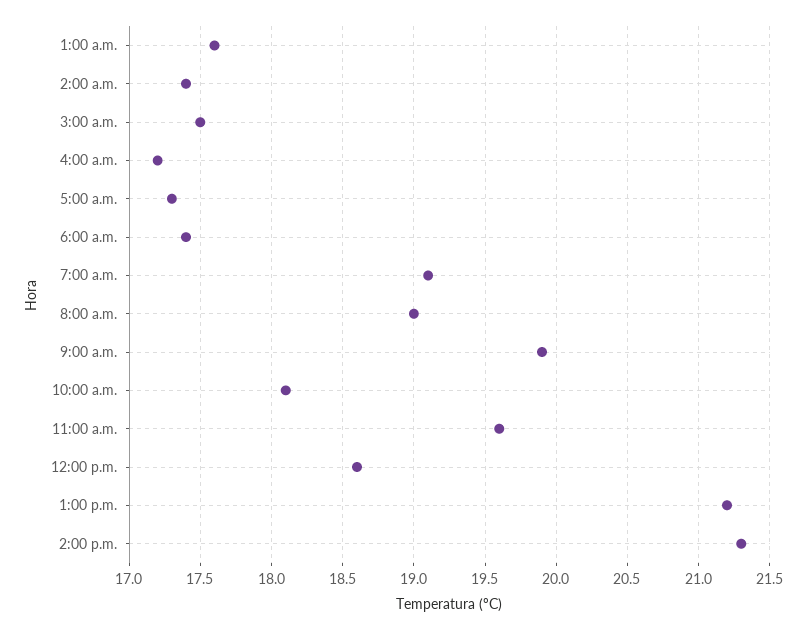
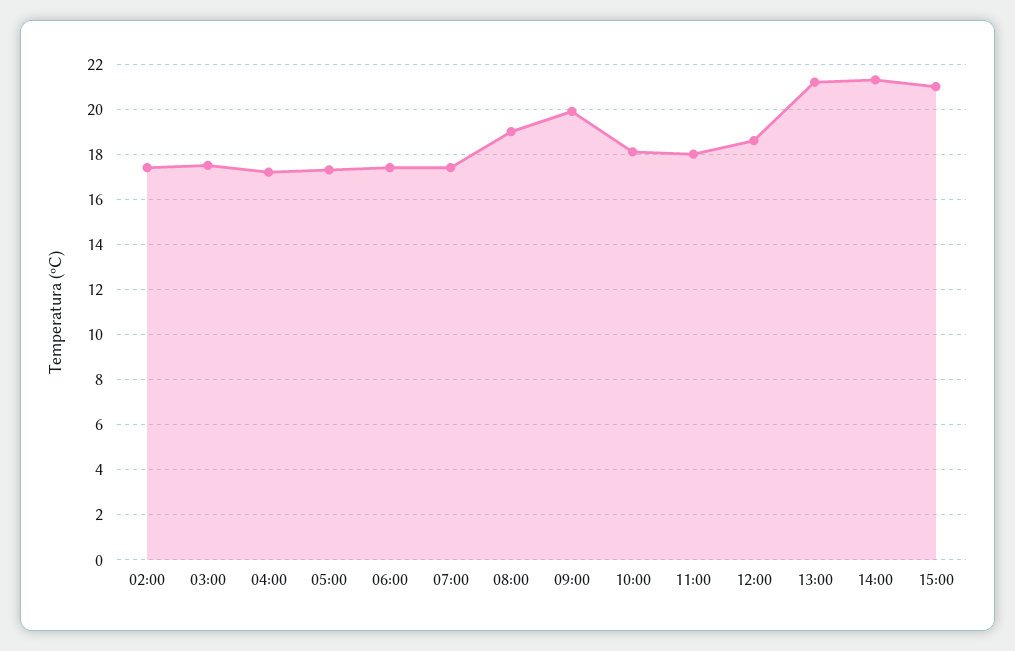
1:00 a.m.: 17.6 -> none
7:00 a.m.: 19.1 -> 17.5
11:00 a.m.: 19.6 -> 18
15:00: none -> 21

